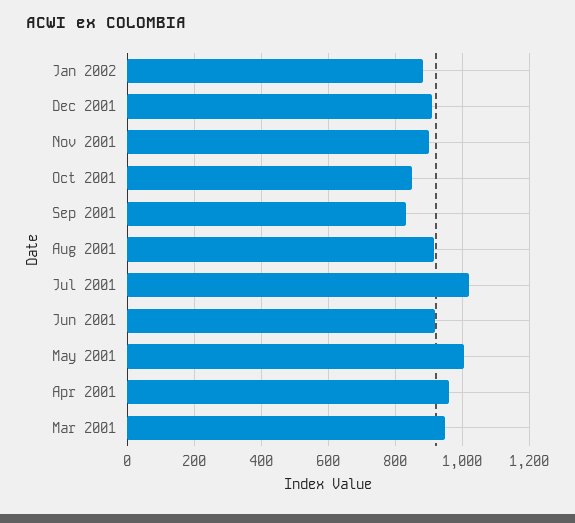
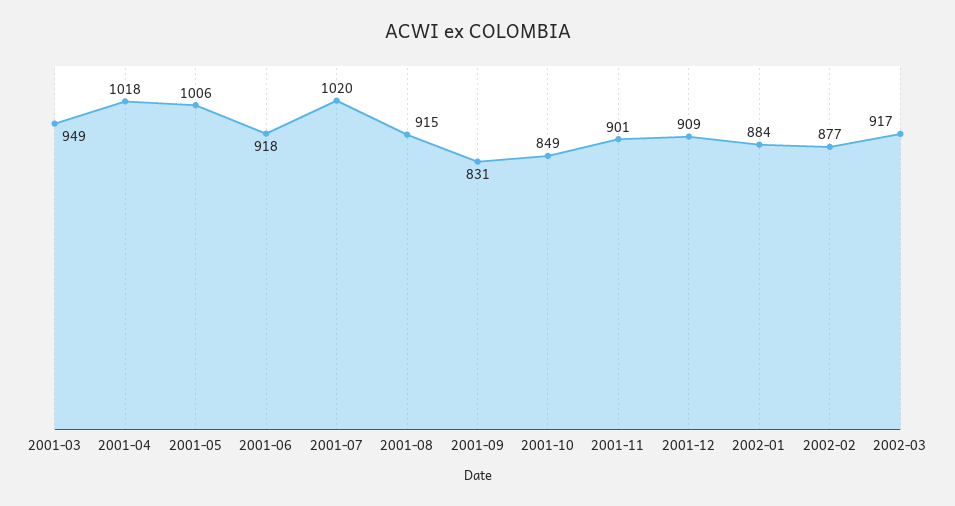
Apr 2001: 960 -> 1018
2002-02: none -> 877
2002-03: none -> 917

